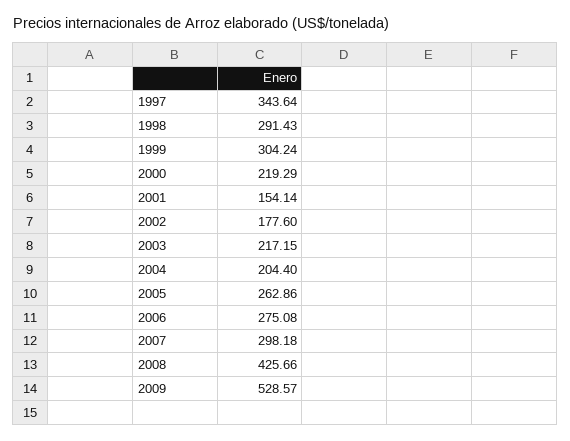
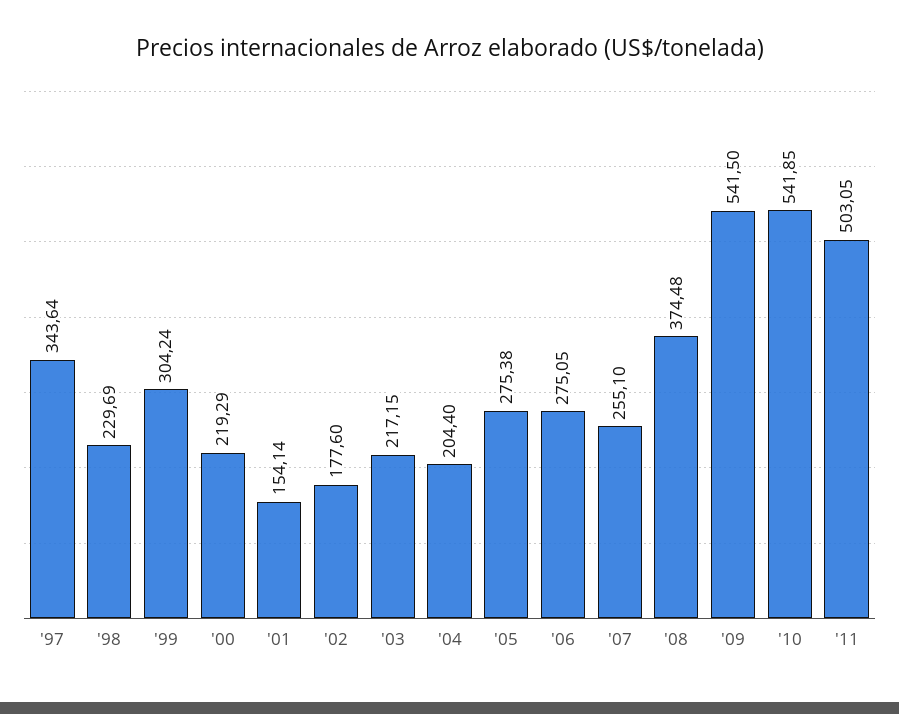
1998: 291.43 -> 229.69
2005: 262.86 -> 275.38
2006: 275.08 -> 275.05
2007: 298.18 -> 255.1
2008: 425.66 -> 374.48
2009: 528.57 -> 541.5
'10: none -> 541.85
'11: none -> 503.05

